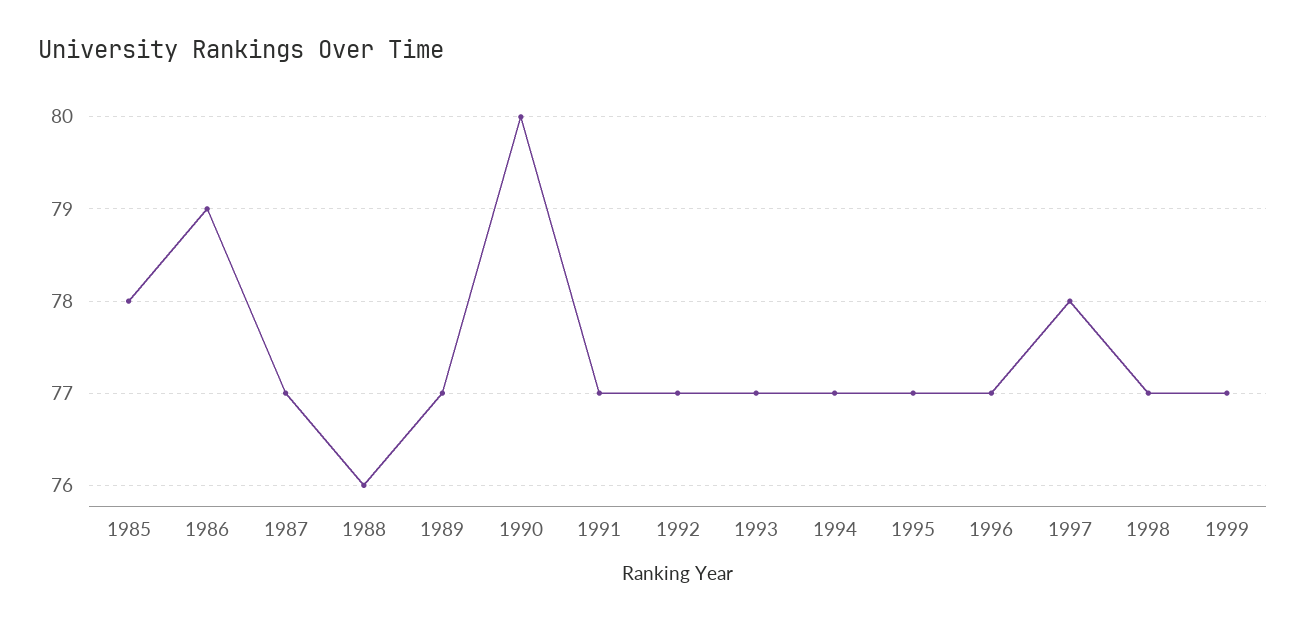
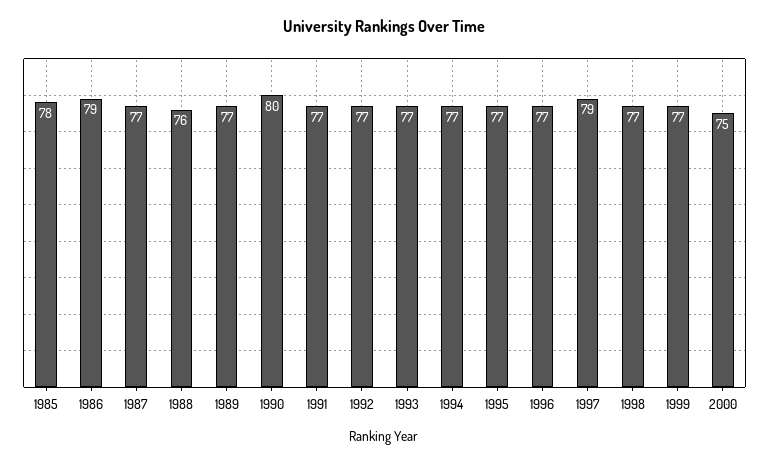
1997: 78 -> 79
2000: none -> 75

